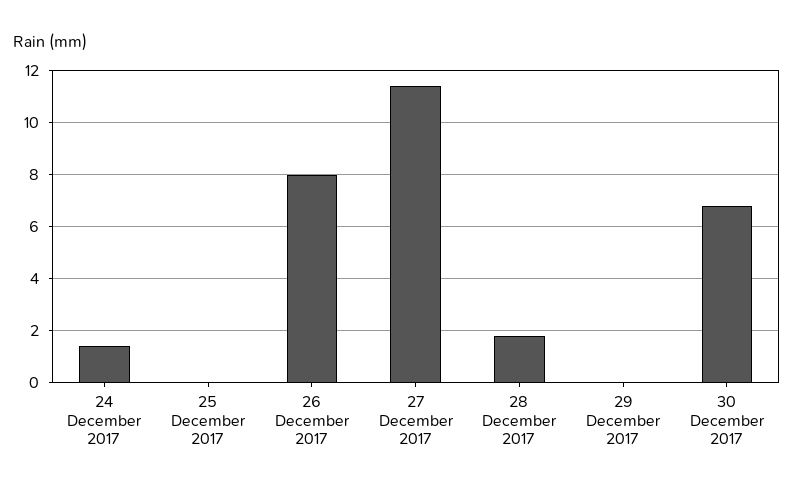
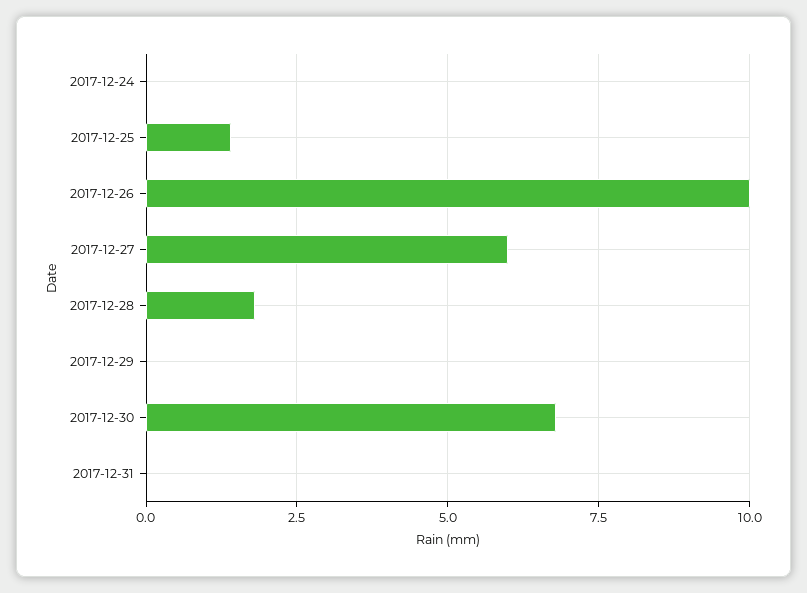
24 December 2017: 1.5 -> 0
25 December 2017: 0 -> 1.5
26 December 2017: 8 -> 10
27 December 2017: 11.5 -> 6
2017-12-31: none -> 0

